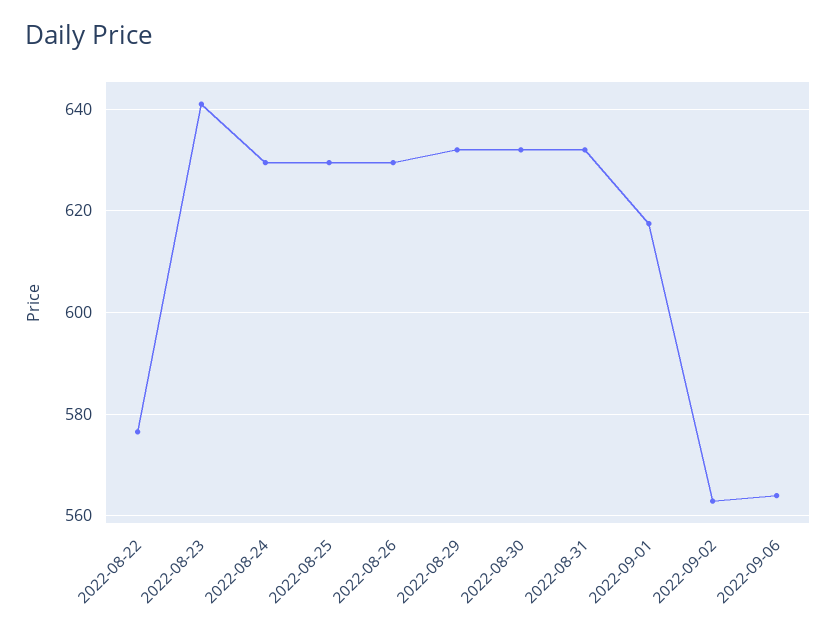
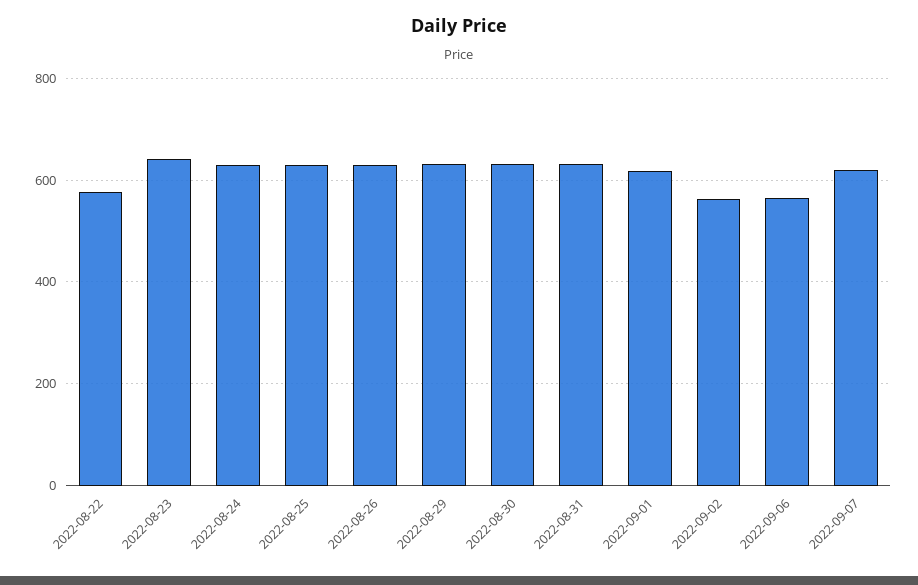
2022-09-07: none -> 620

